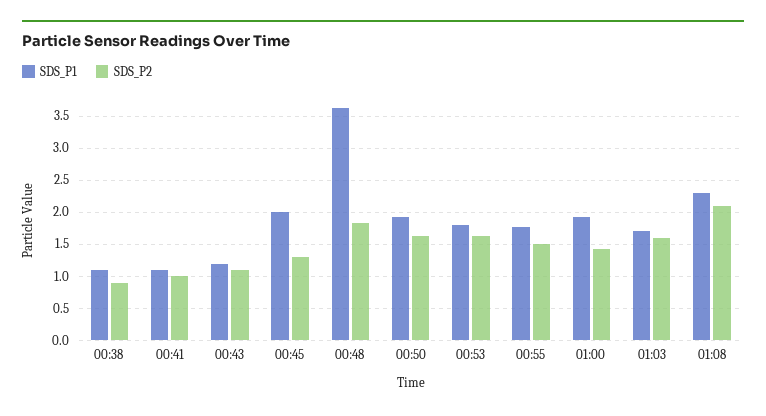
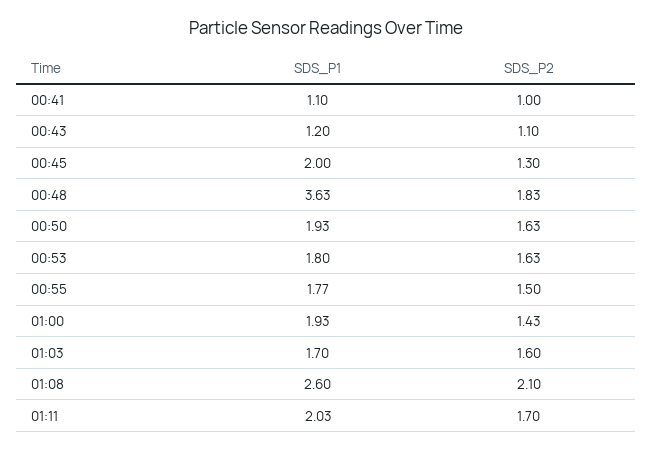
SDS_P1, 00:38: 1.1 -> none
SDS_P2, 00:38: 0.9 -> none
SDS_P1, 01:08: 2.3 -> 2.6
SDS_P1, 01:11: none -> 2.03
SDS_P2, 01:11: none -> 1.7

